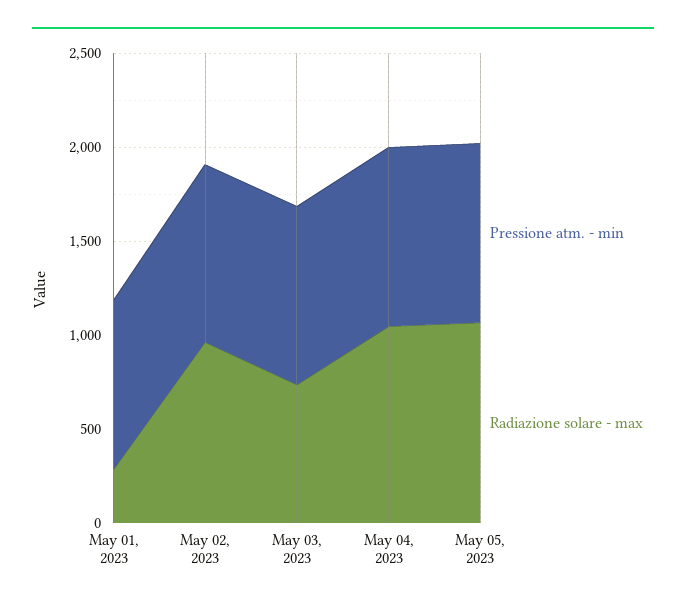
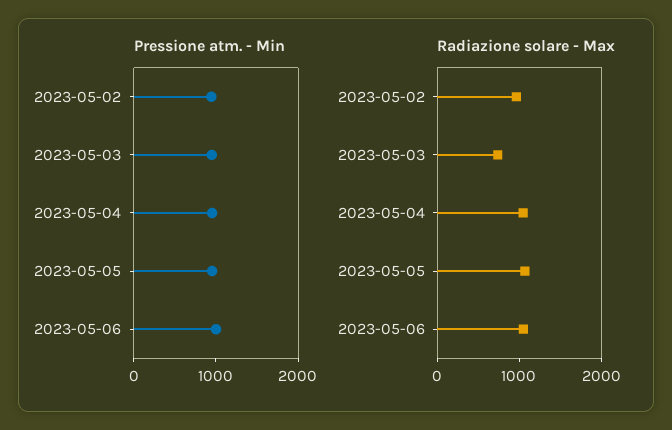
Pressione atm. - min, May 01, 2023: 900 -> none
Radiazione solare - max, May 01, 2023: 300 -> none
Pressione atm. - min, 2023-05-06: none -> 1000
Radiazione solare - max, 2023-05-06: none -> 1000

